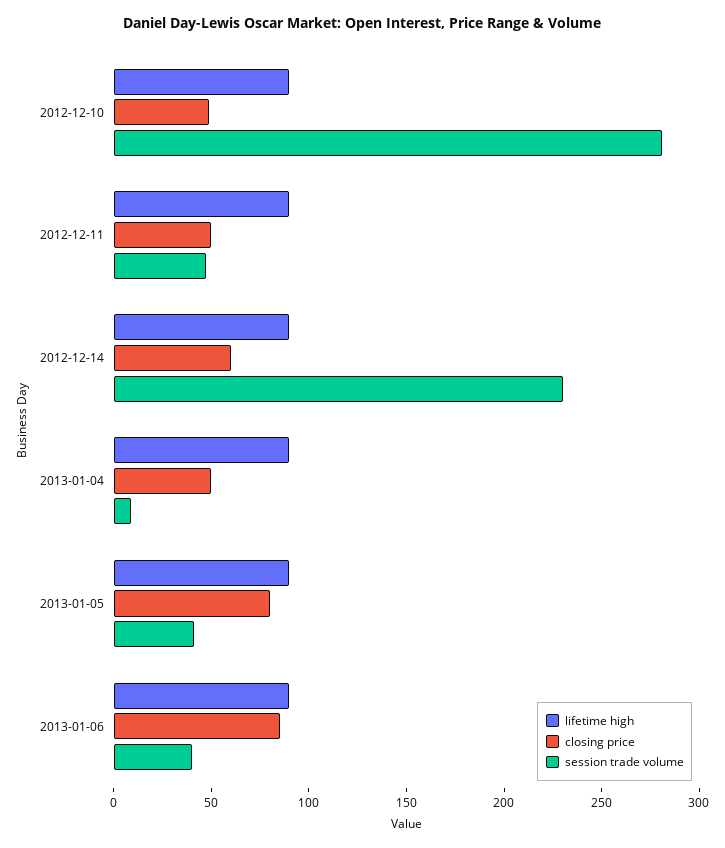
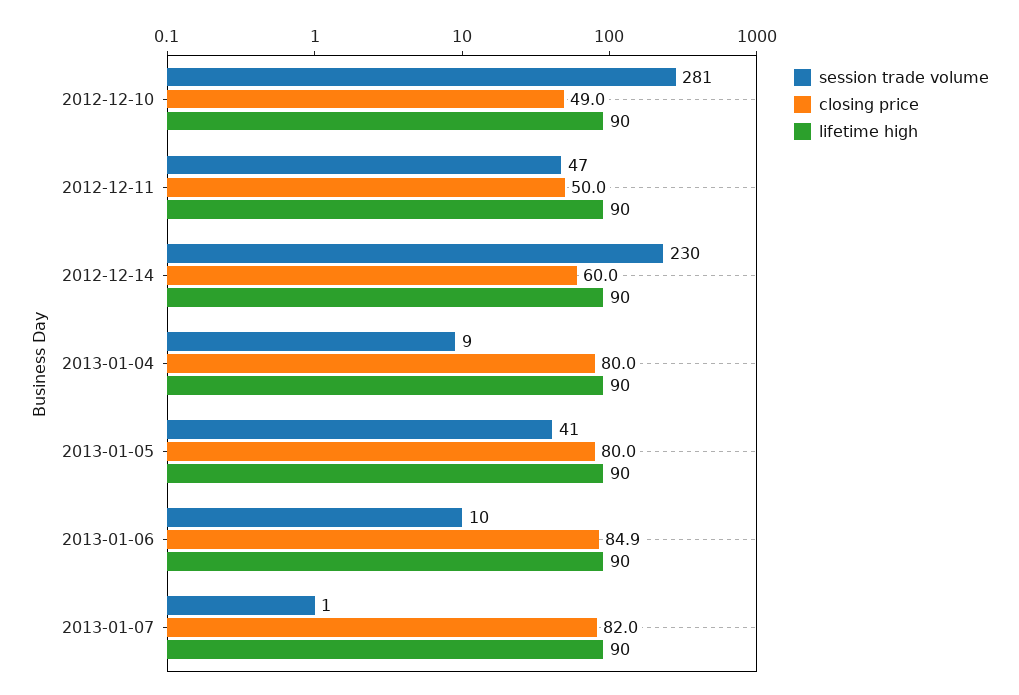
closing price, 2013-01-04: 50 -> 80
session trade volume, 2013-01-06: 40 -> 10
session trade volume, 2013-01-07: none -> 1
closing price, 2013-01-07: none -> 82
lifetime high, 2013-01-07: none -> 90

